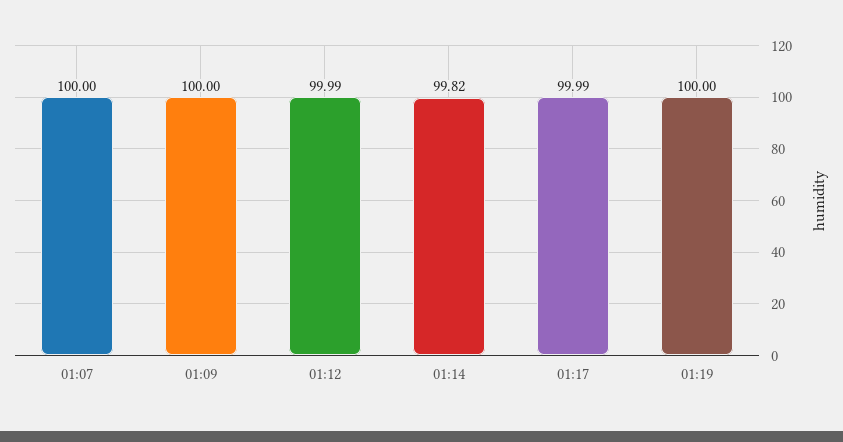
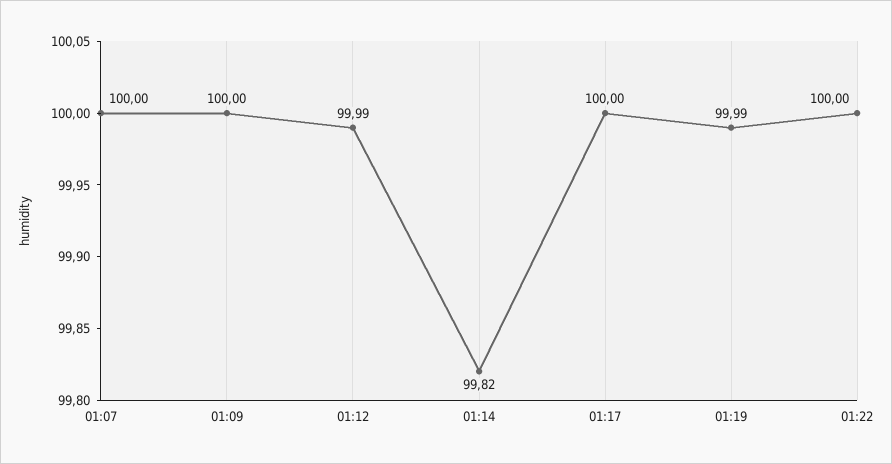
01:17: 99.99 -> 100
01:19: 100 -> 99.99
01:22: none -> 100

